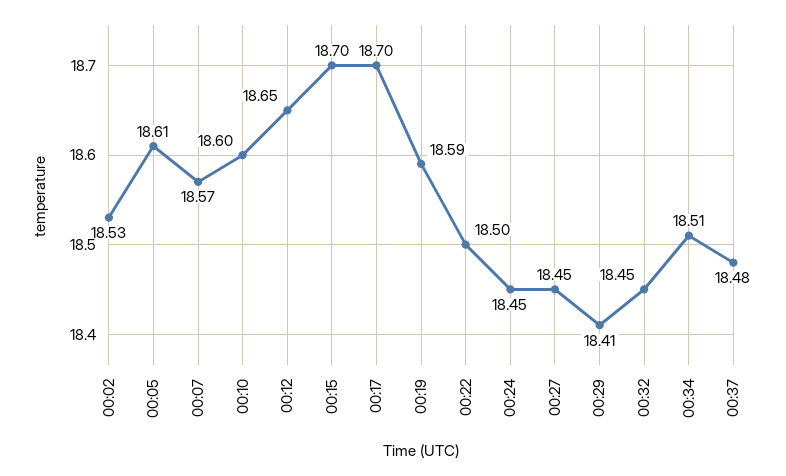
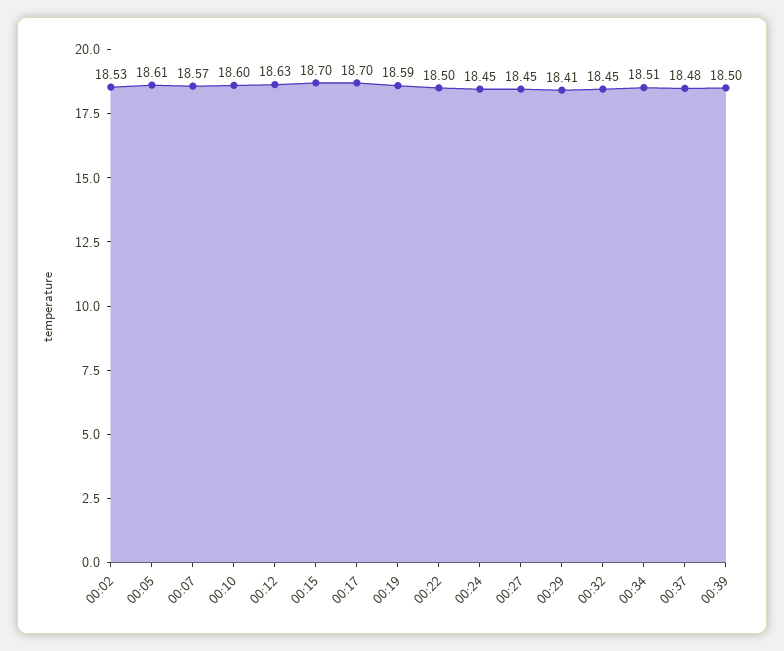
00:12: 18.65 -> 18.63
00:39: none -> 18.5

